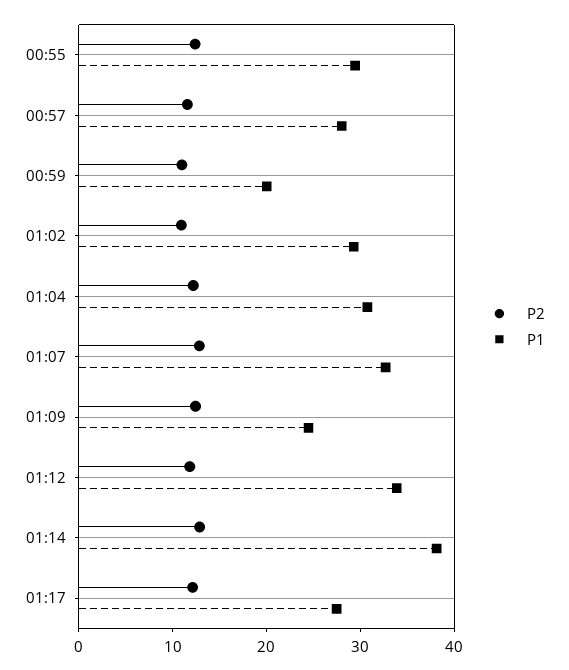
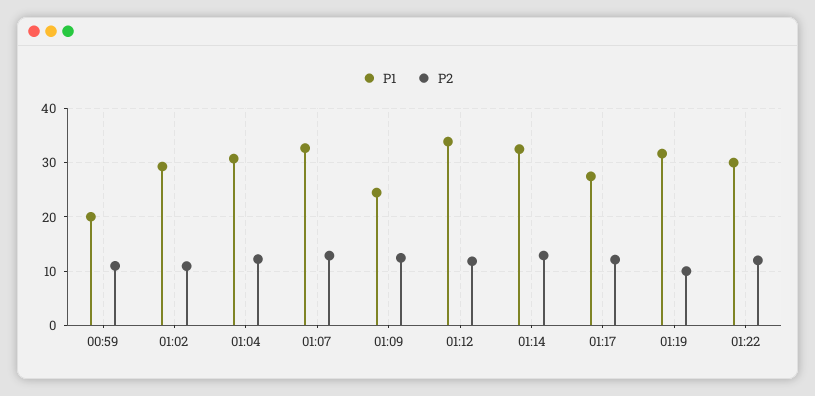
P2, 00:55: 12 -> none
P1, 00:55: 30 -> none
P2, 00:57: 12 -> none
P1, 00:57: 28 -> none
P1, 01:14: 38 -> 32
P1, 01:19: none -> 32
P2, 01:19: none -> 10
P1, 01:22: none -> 30
P2, 01:22: none -> 12

